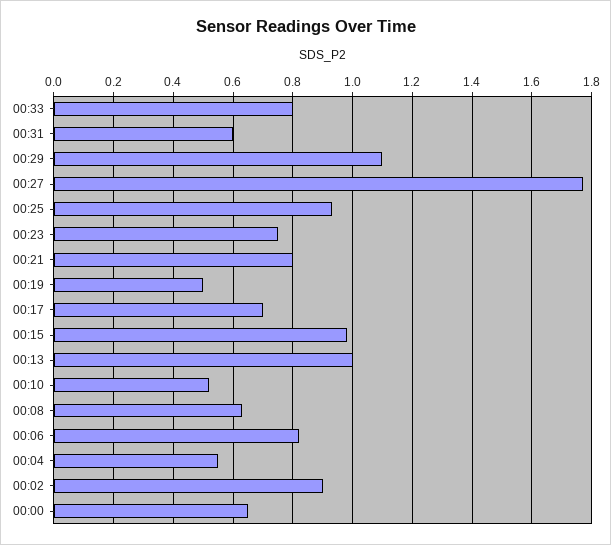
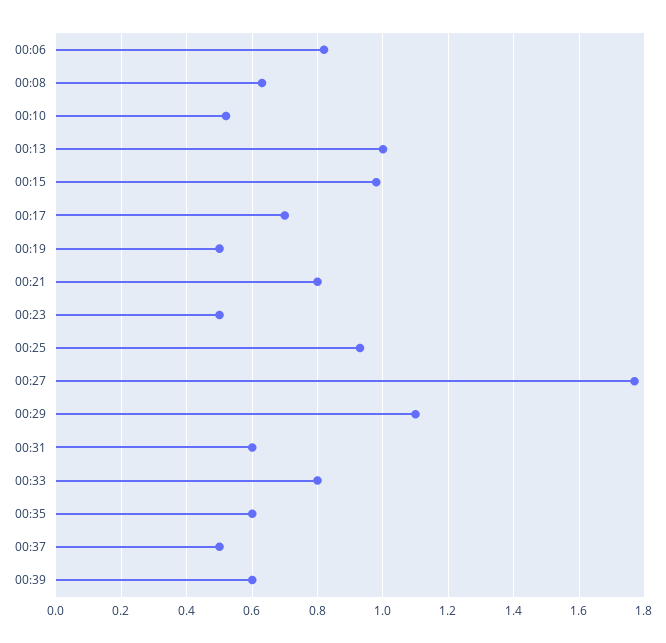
00:23: 0.75 -> 0.5
00:04: 0.55 -> none
00:02: 0.9 -> none
00:00: 0.65 -> none
00:35: none -> 0.6
00:37: none -> 0.5
00:39: none -> 0.6

